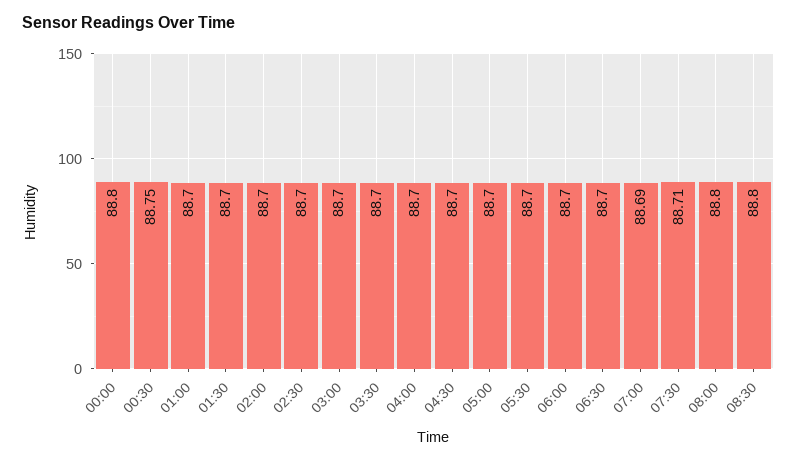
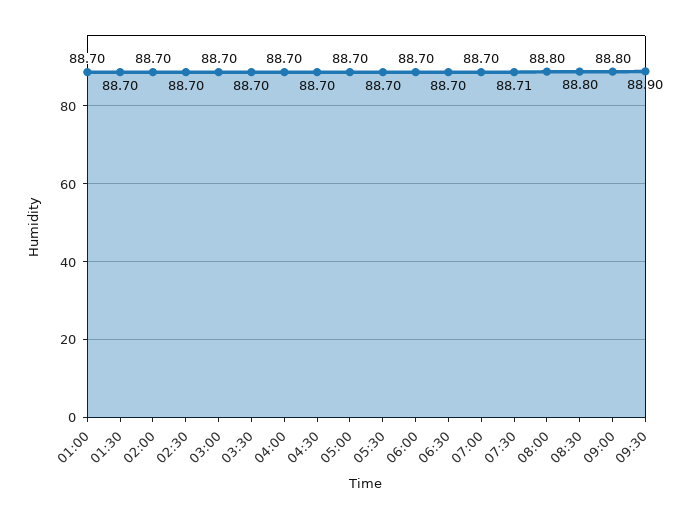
00:00: 88.8 -> none
00:30: 88.75 -> none
07:00: 88.69 -> 88.7
09:00: none -> 88.8
09:30: none -> 88.9

